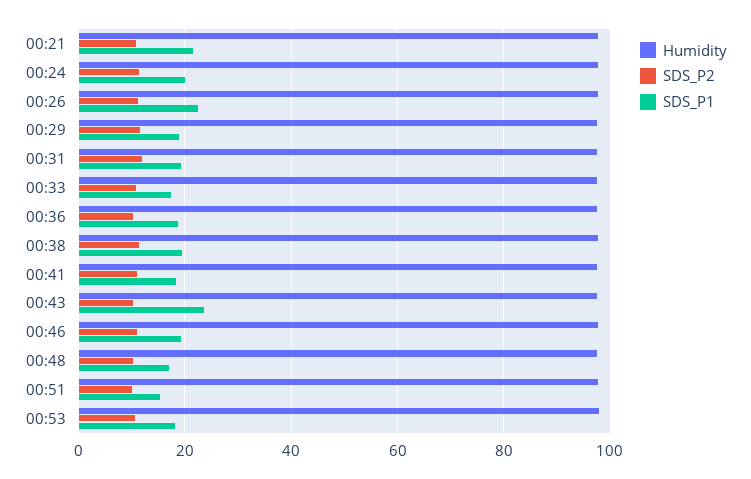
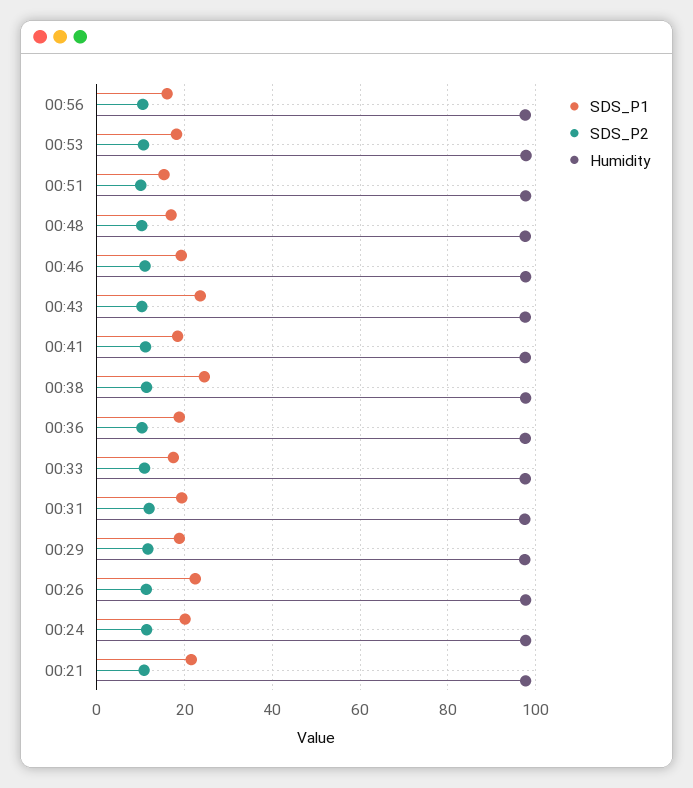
SDS_P1, 00:38: 20 -> 24
SDS_P1, 00:56: none -> 16
SDS_P2, 00:56: none -> 10
Humidity, 00:56: none -> 98

